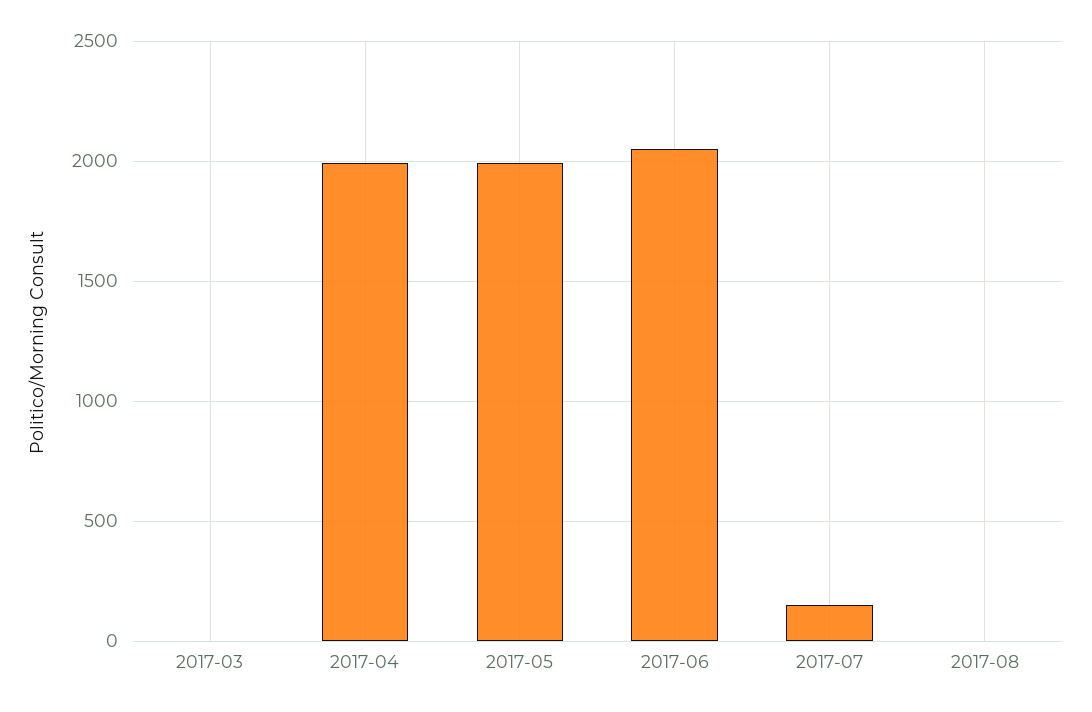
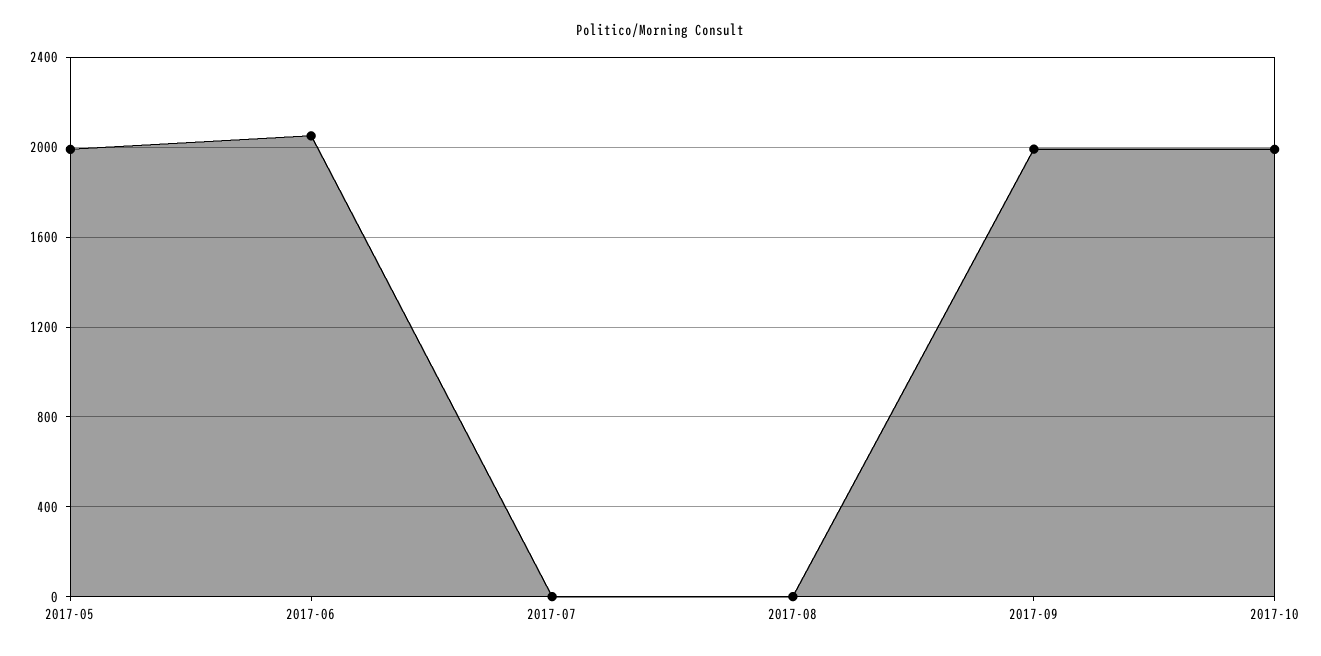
2017-03: 0 -> none
2017-04: 2000 -> none
2017-07: 150 -> 0
2017-09: none -> 2000
2017-10: none -> 2000

